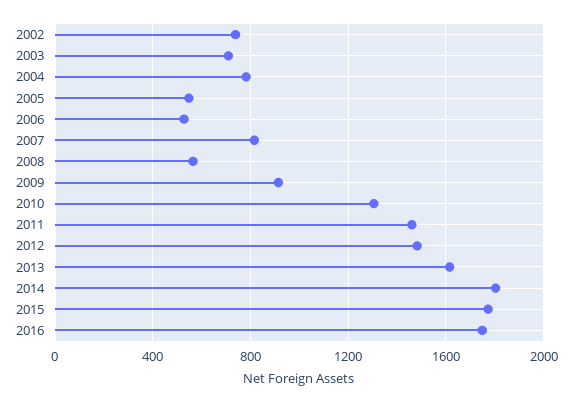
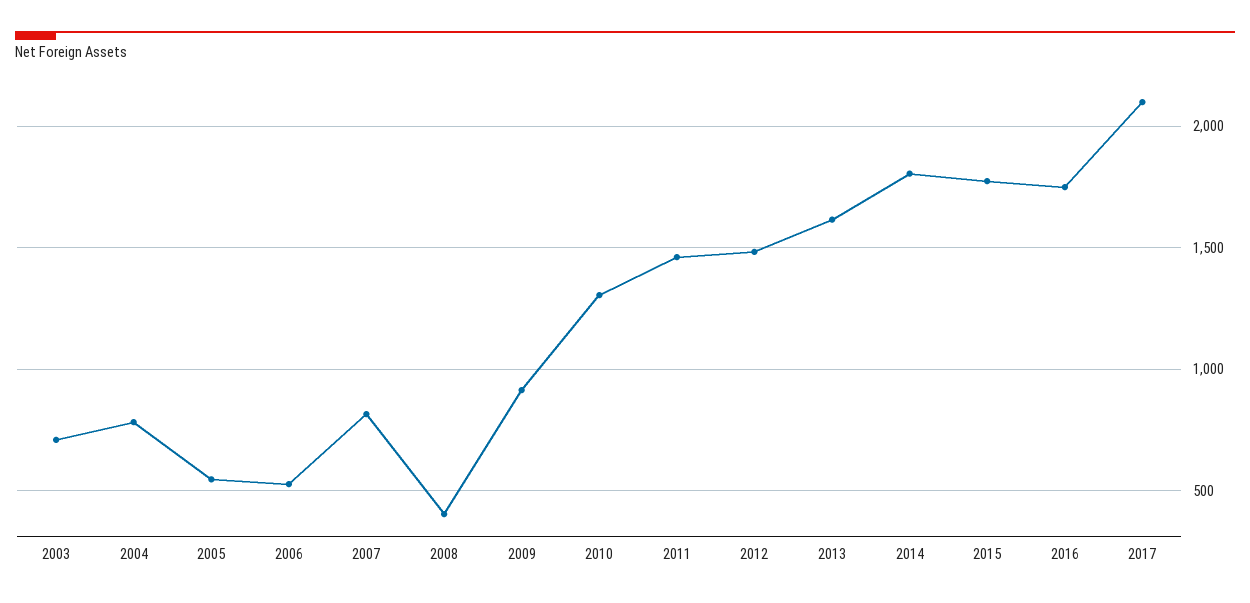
2002: 750 -> none
2008: 550 -> 400
2017: none -> 2100

